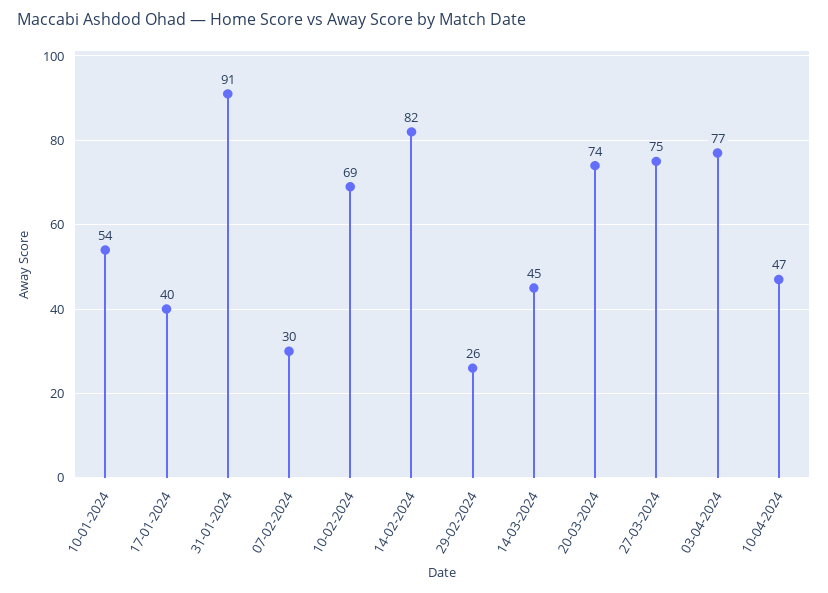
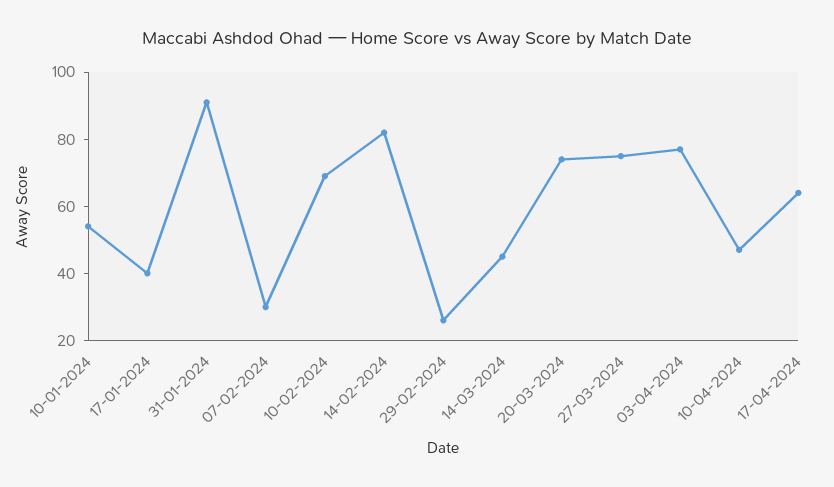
17-04-2024: none -> 65

